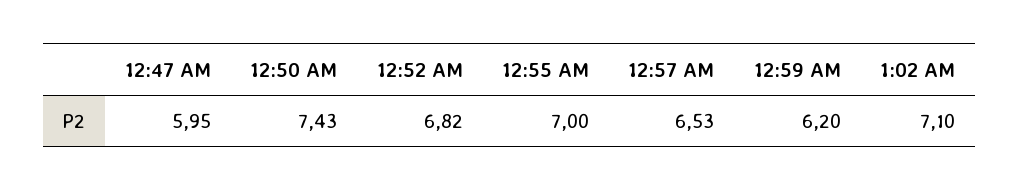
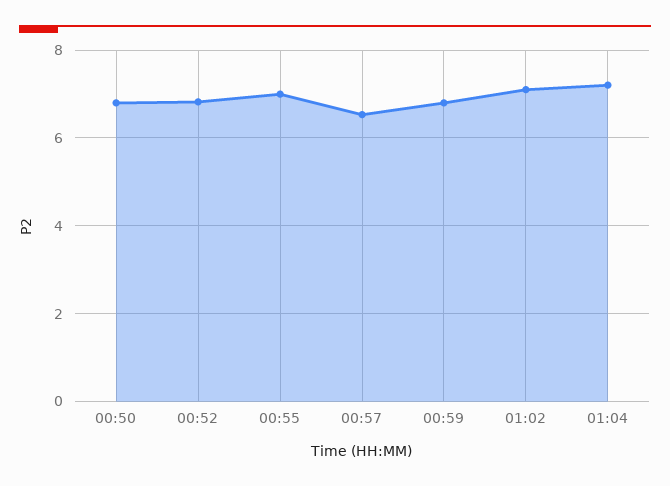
12:47 AM: 5.95 -> none
12:50 AM: 7.43 -> 6.8
12:59 AM: 6.2 -> 6.8
01:04: none -> 7.2

